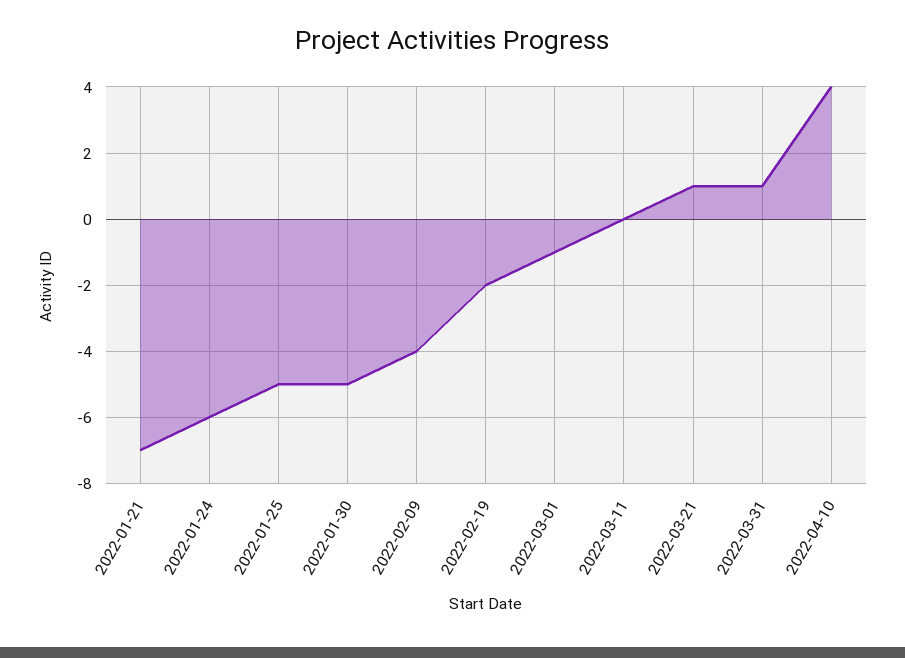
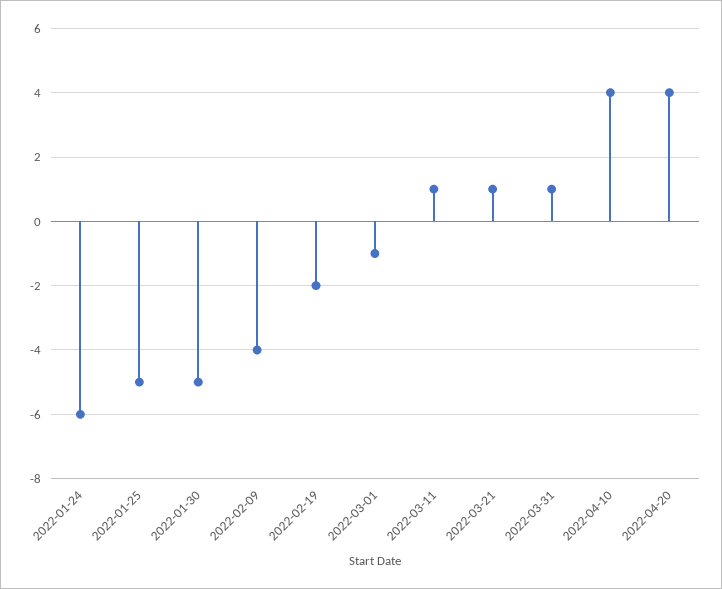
2022-01-21: -7 -> none
2022-03-11: 0 -> 1
2022-04-20: none -> 4

